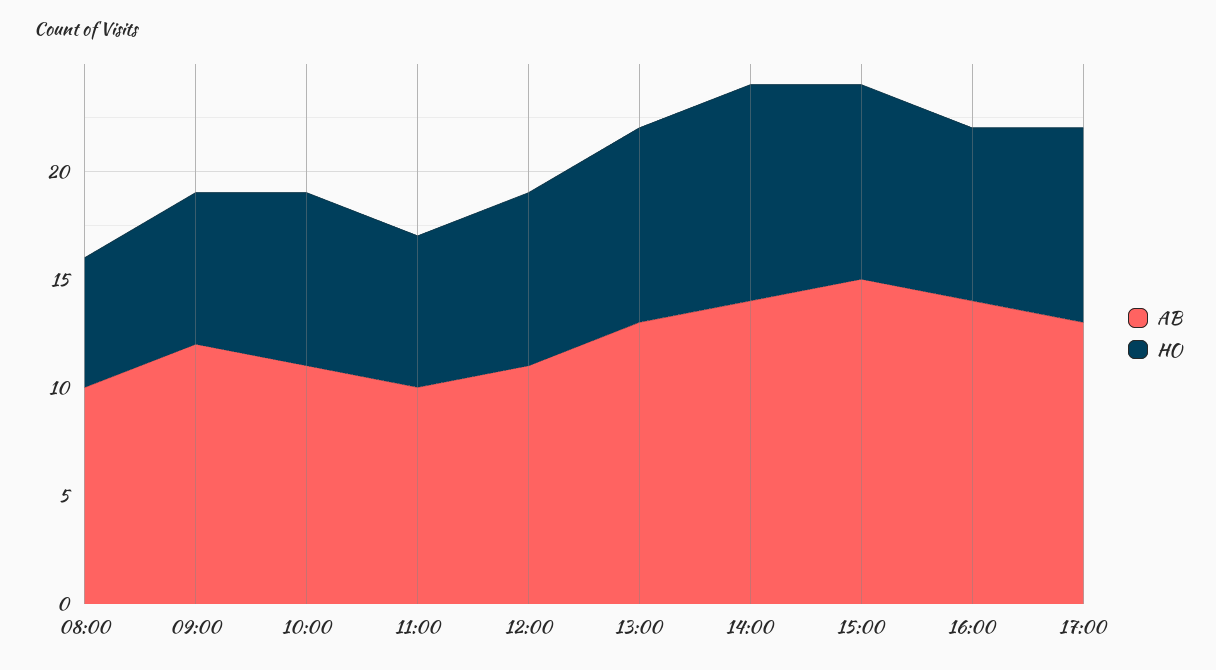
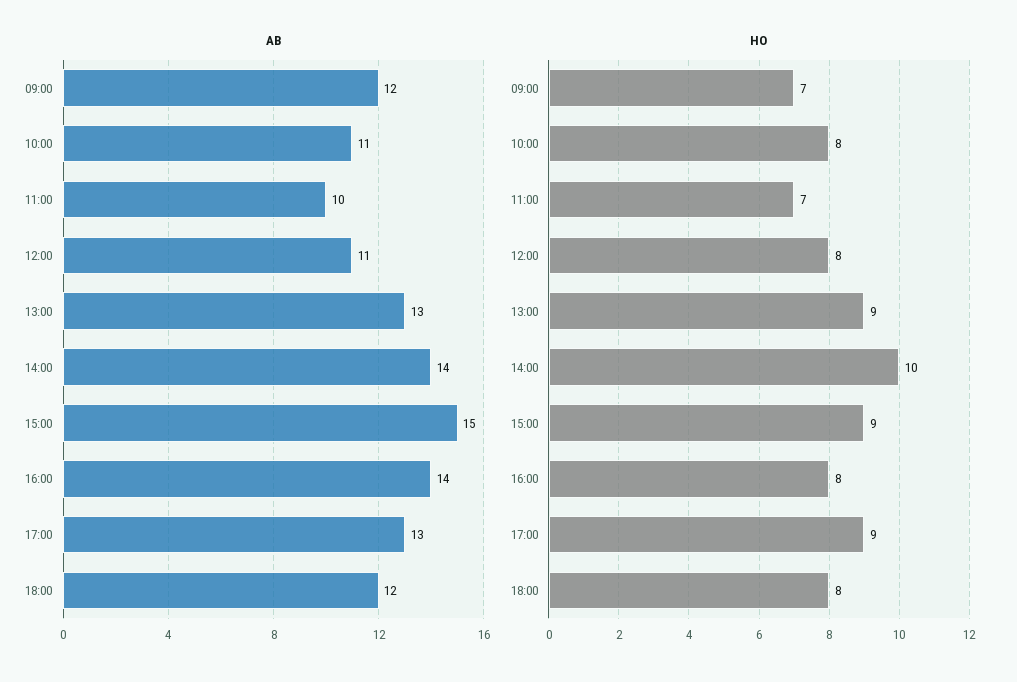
AB, 08:00: 10 -> none
HO, 08:00: 6 -> none
AB, 18:00: none -> 12
HO, 18:00: none -> 8

